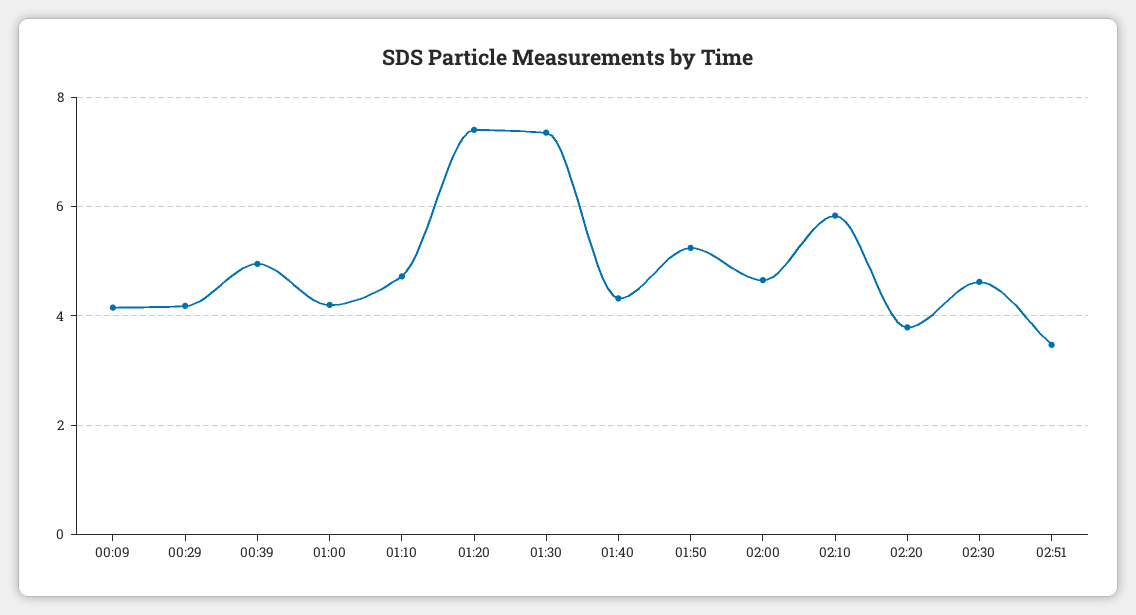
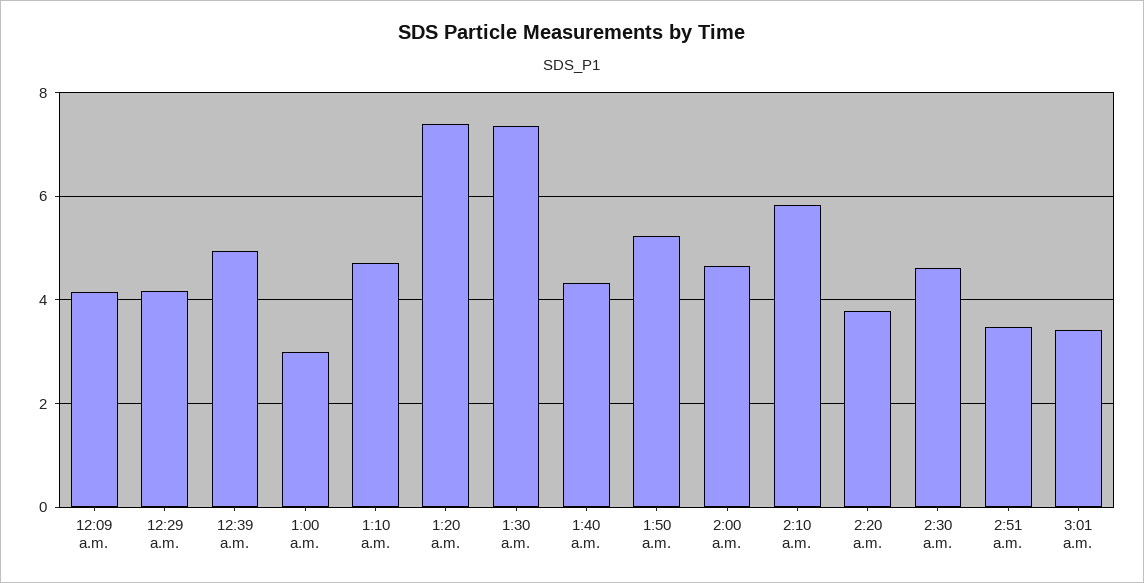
01:00: 4.2 -> 3
3:01 a.m.: none -> 3.4

